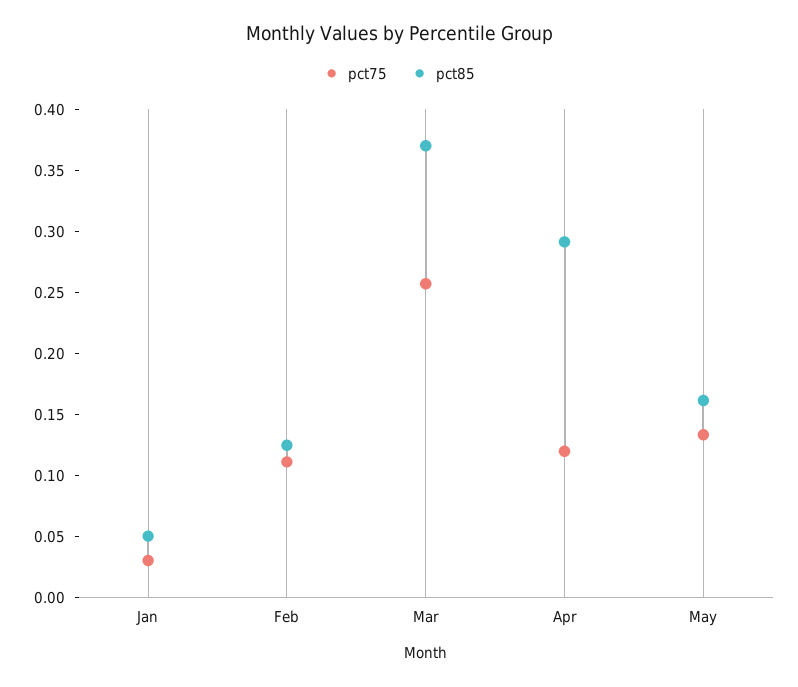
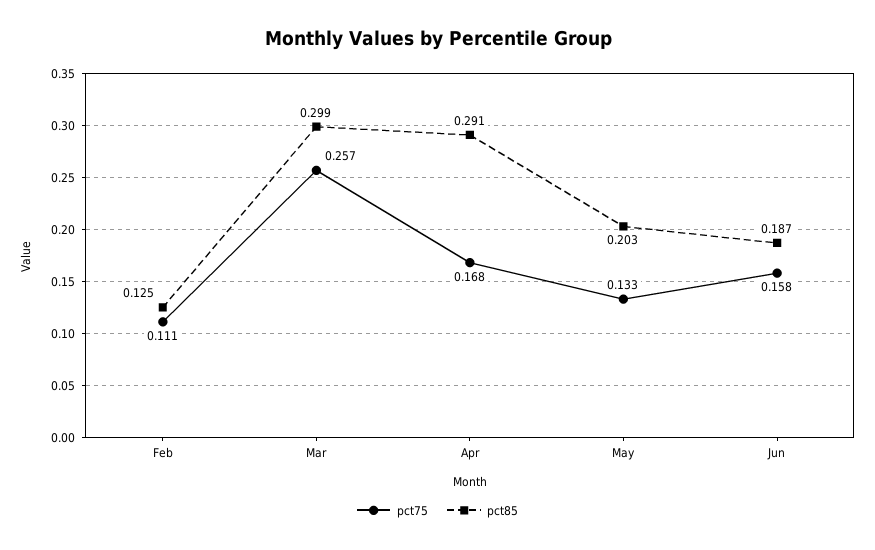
pct75, Jan: 0.03 -> none
pct85, Jan: 0.05 -> none
pct85, Mar: 0.37 -> 0.299
pct75, Apr: 0.12 -> 0.168
pct85, May: 0.16 -> 0.203
pct75, Jun: none -> 0.158
pct85, Jun: none -> 0.187

